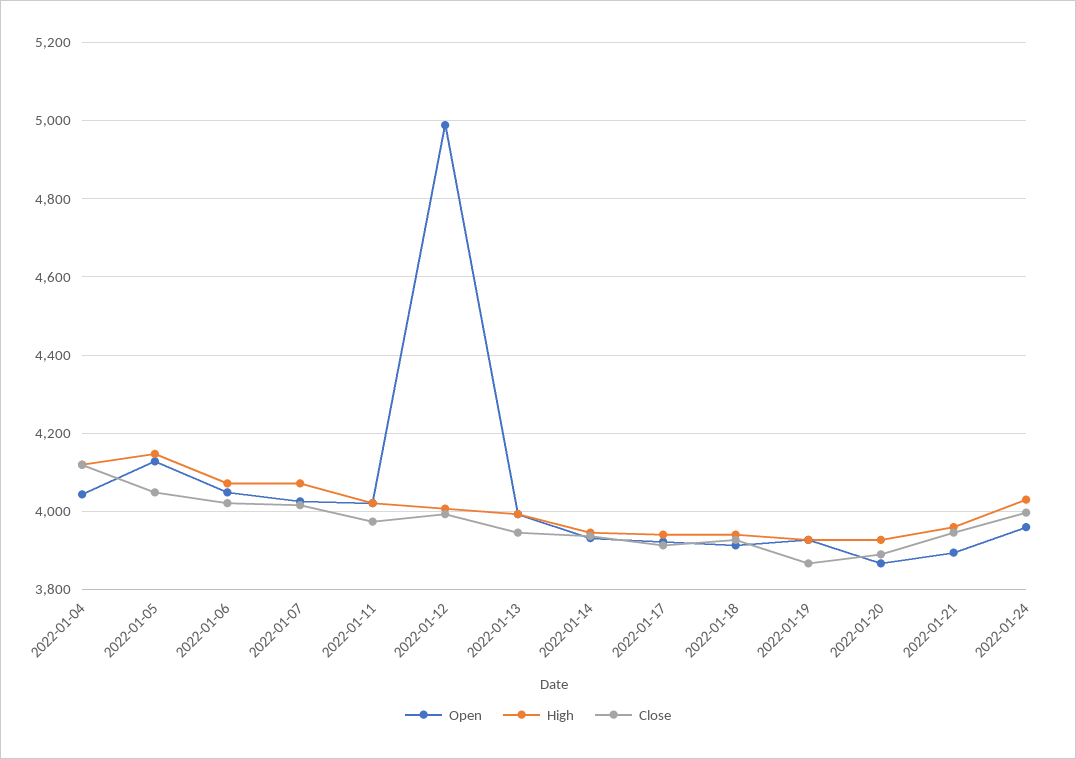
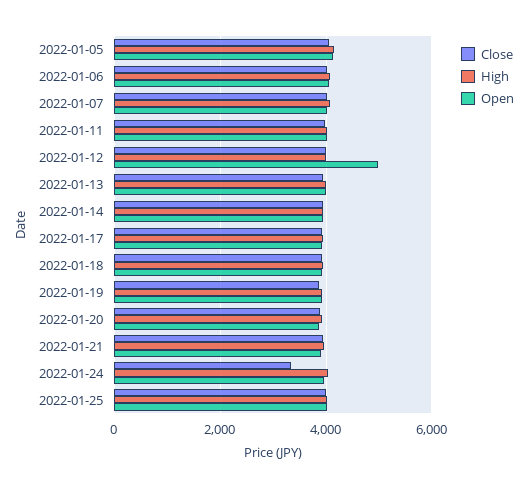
Open, 2022-01-04: 4040 -> none
High, 2022-01-04: 4120 -> none
Close, 2022-01-04: 4120 -> none
Close, 2022-01-24: 4000 -> 3400
Close, 2022-01-25: none -> 4000
High, 2022-01-25: none -> 4000
Open, 2022-01-25: none -> 4000

